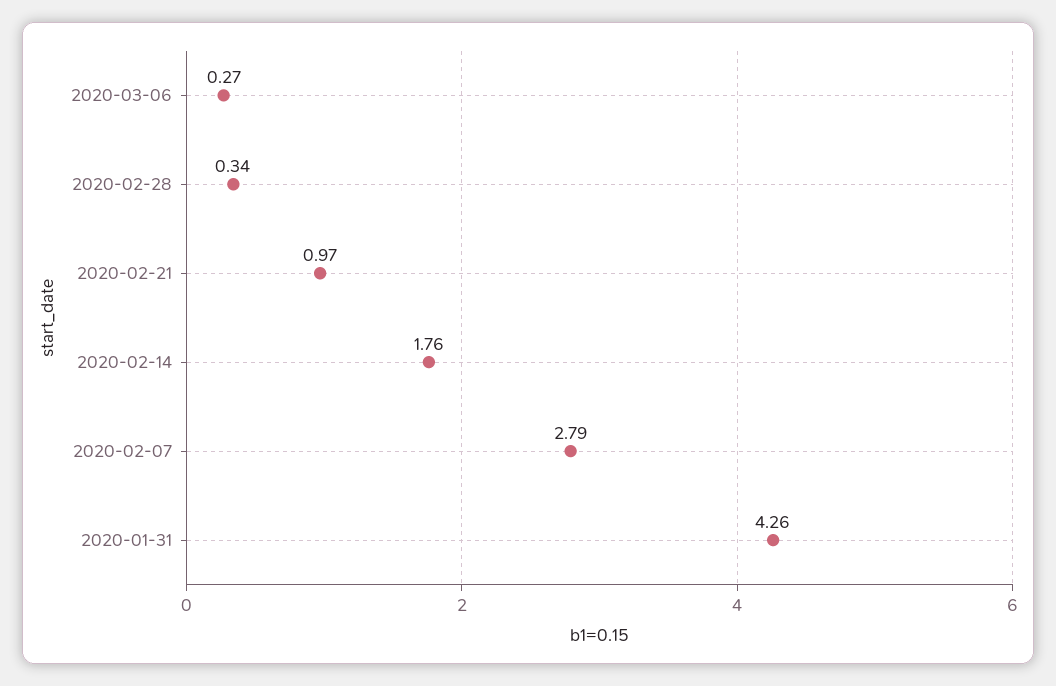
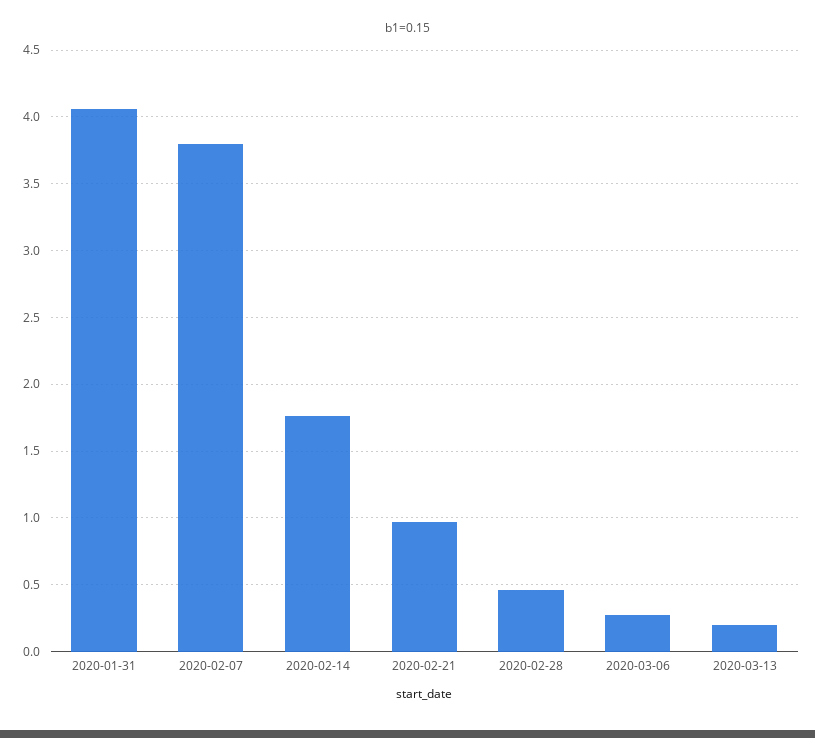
2020-02-28: 0.34 -> 0.45
2020-02-07: 2.79 -> 3.8
2020-01-31: 4.26 -> 4.05
2020-03-13: none -> 0.2

